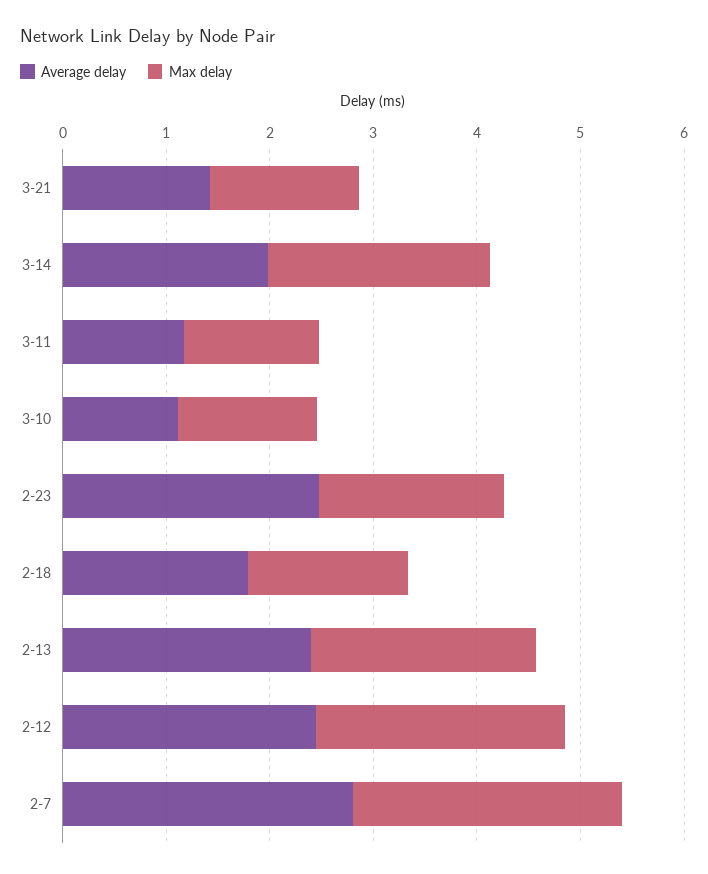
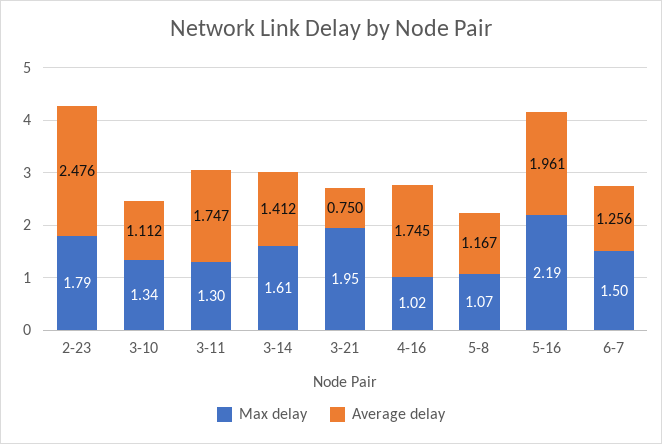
Average delay, 3-21: 1.4 -> 0.75
Max delay, 3-21: 1.4 -> 1.95
Average delay, 3-14: 2 -> 1.412
Max delay, 3-14: 2.2 -> 1.61
Average delay, 3-11: 1.2 -> 1.747
Average delay, 2-18: 1.8 -> none
Max delay, 2-18: 1.6 -> none
Average delay, 2-13: 2.4 -> none
Max delay, 2-13: 2.2 -> none
Average delay, 2-12: 2.4 -> none
Max delay, 2-12: 2.4 -> none
Average delay, 2-7: 2.8 -> none
Max delay, 2-7: 2.6 -> none
Max delay, 4-16: none -> 1.02
Average delay, 4-16: none -> 1.745
Max delay, 5-8: none -> 1.07
Average delay, 5-8: none -> 1.167
Max delay, 5-16: none -> 2.19
Average delay, 5-16: none -> 1.961
Max delay, 6-7: none -> 1.5
Average delay, 6-7: none -> 1.256

